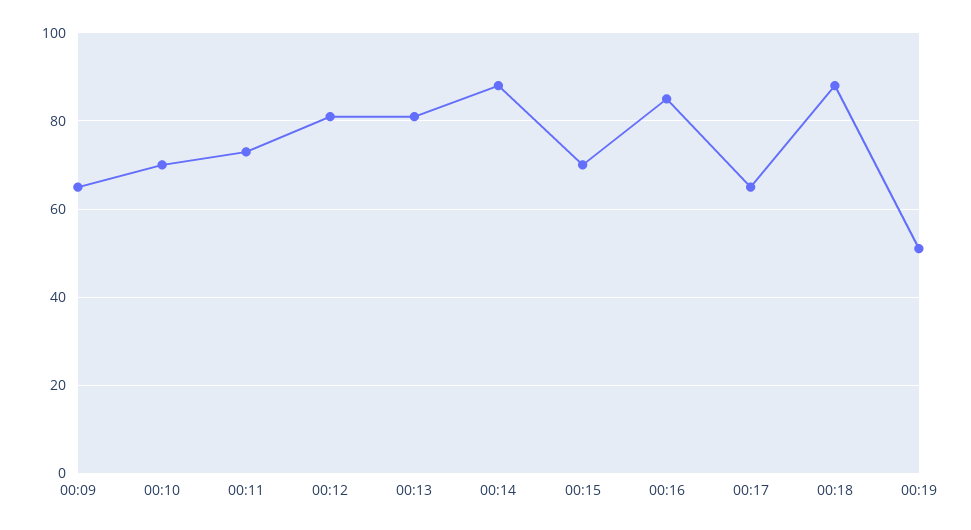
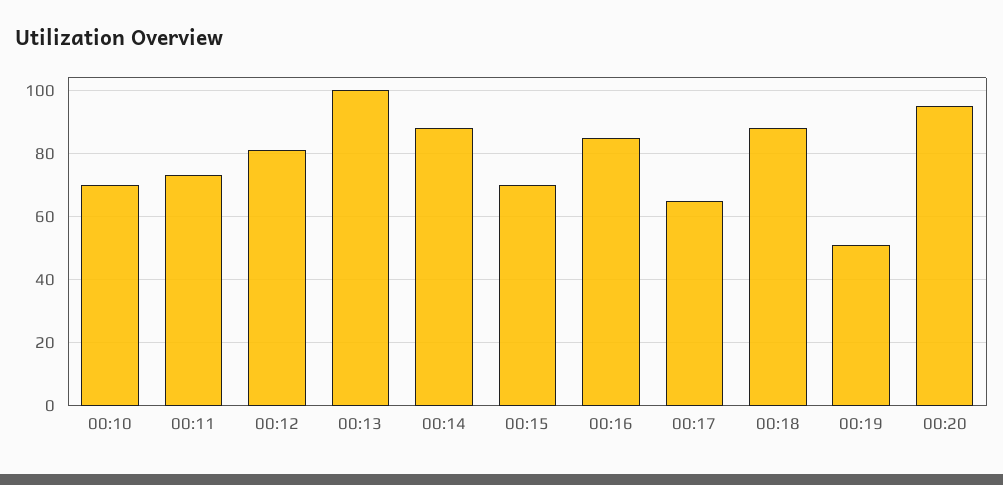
00:09: 65 -> none
00:13: 80 -> 100
00:20: none -> 95

